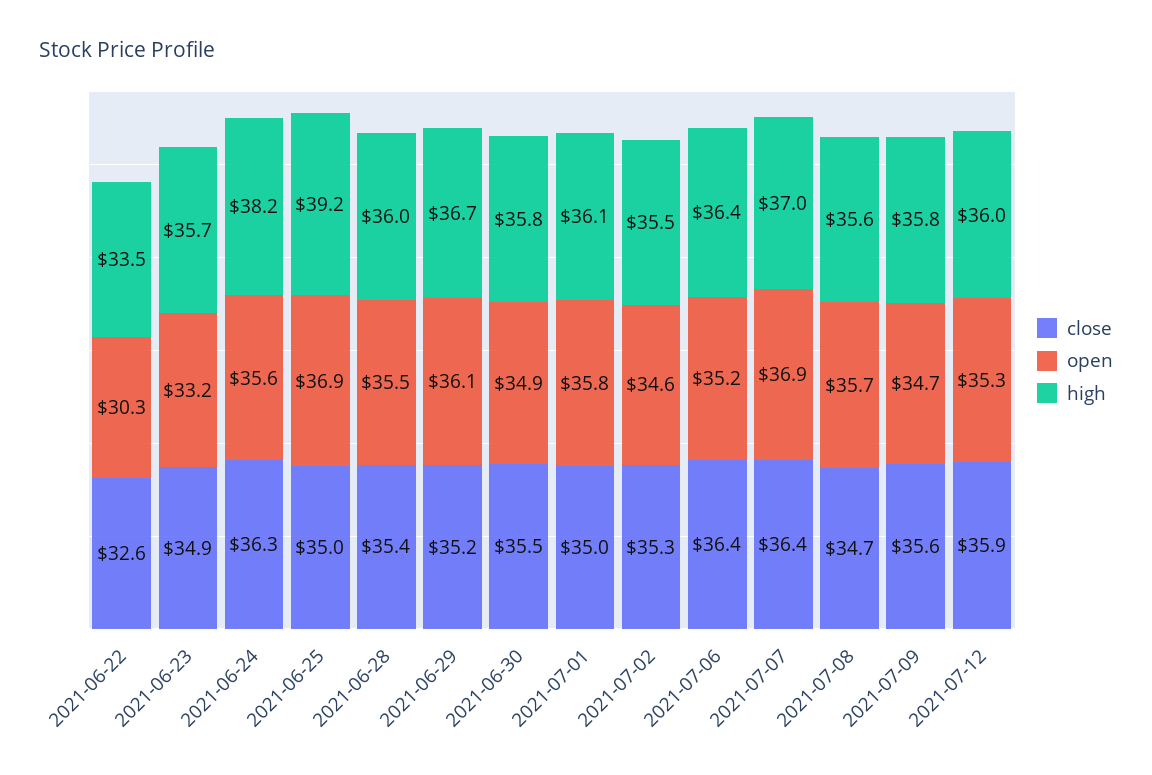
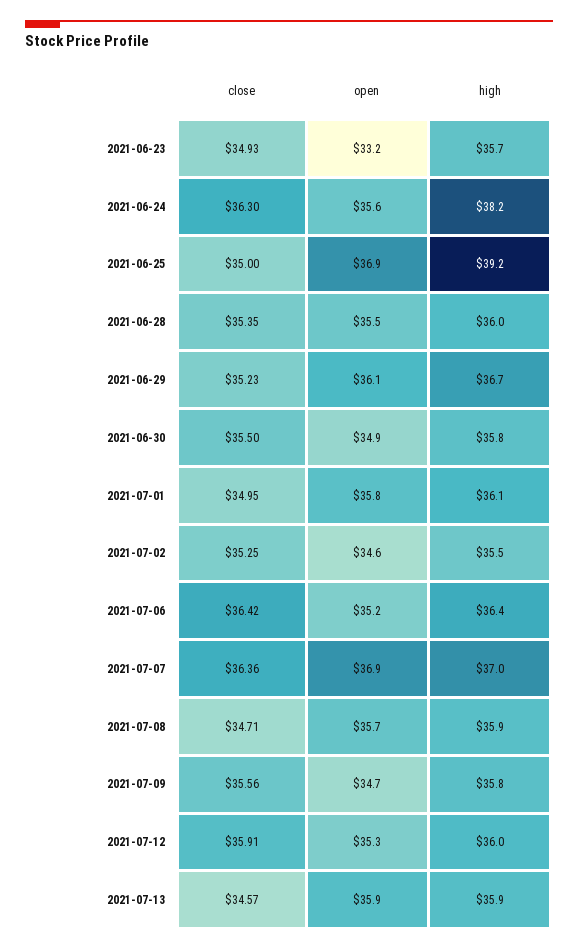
close, 2021-06-22: 32.6 -> none
open, 2021-06-22: 30.3 -> none
high, 2021-06-22: 33.5 -> none
high, 2021-07-08: 35.6 -> 35.9
close, 2021-07-13: none -> 34.57
open, 2021-07-13: none -> 35.9
high, 2021-07-13: none -> 35.9

